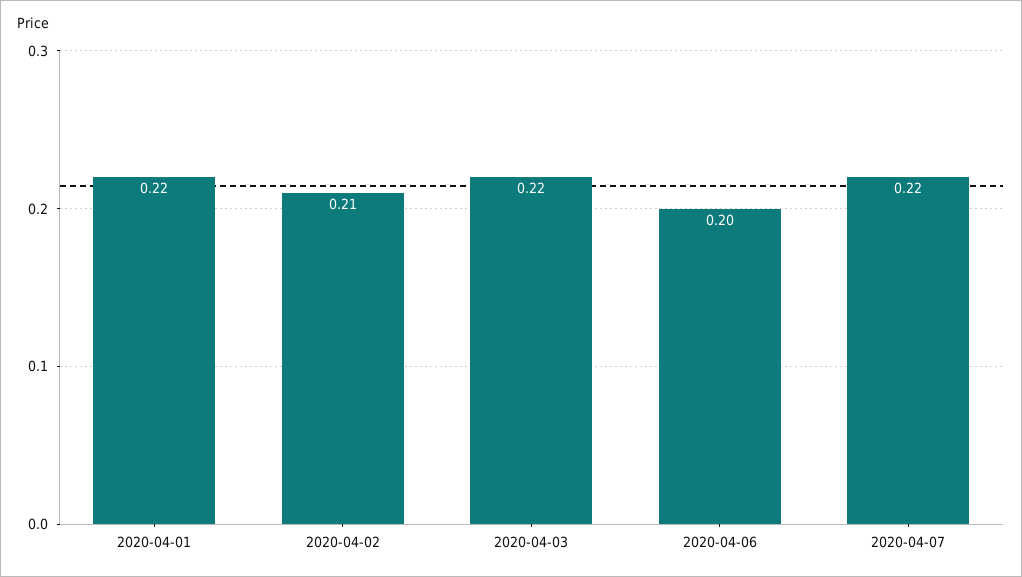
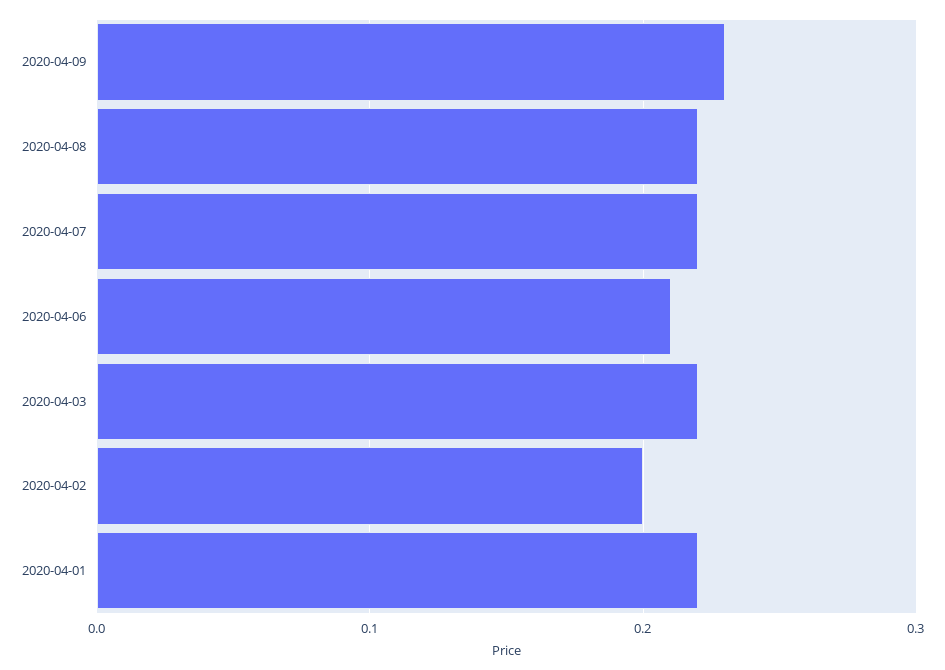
2020-04-02: 0.21 -> 0.2
2020-04-06: 0.2 -> 0.21
2020-04-09: none -> 0.23
2020-04-08: none -> 0.22

